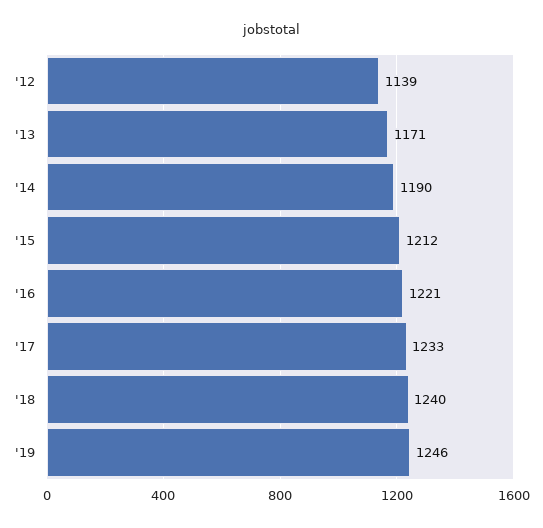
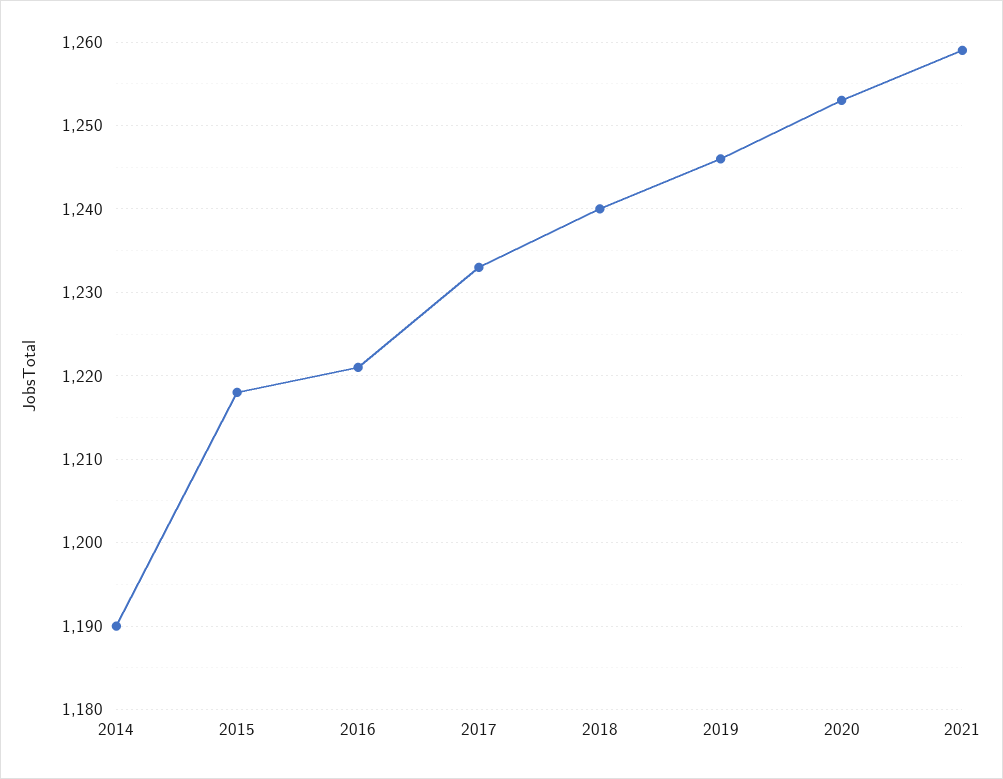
'12: 1139 -> none
'13: 1171 -> none
'15: 1212 -> 1218
2020: none -> 1253
2021: none -> 1259

